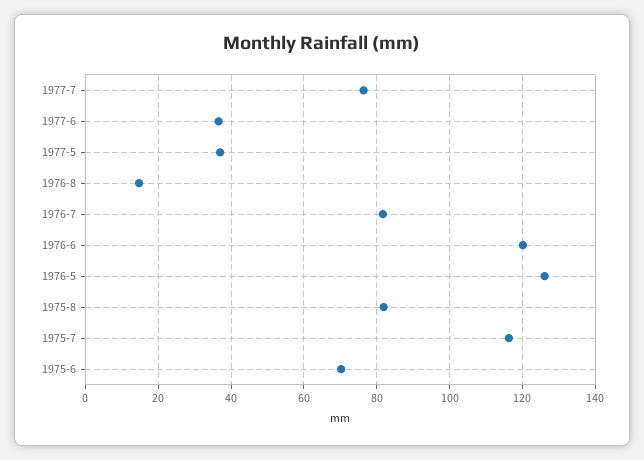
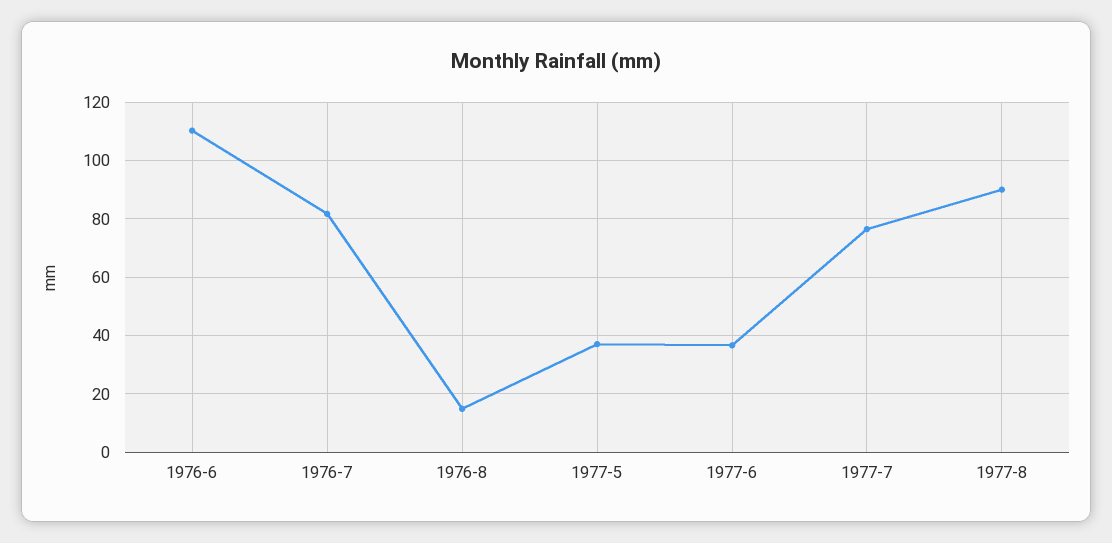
1976-6: 120 -> 110
1976-5: 126 -> none
1975-8: 82 -> none
1975-7: 116 -> none
1975-6: 70 -> none
1977-8: none -> 90

